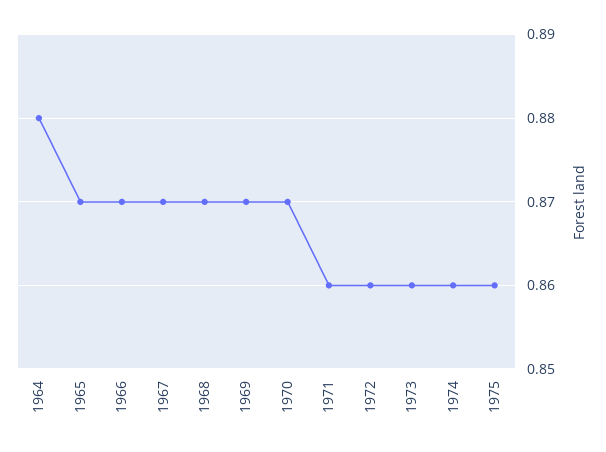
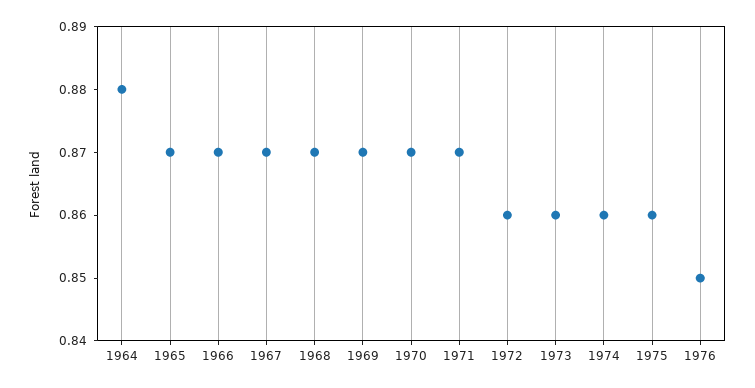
1971: 0.86 -> 0.87
1976: none -> 0.85

